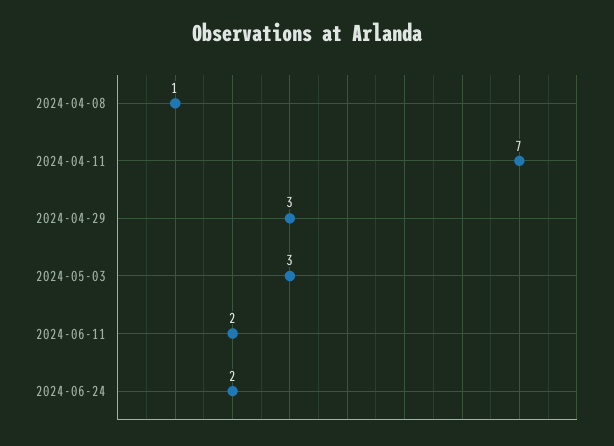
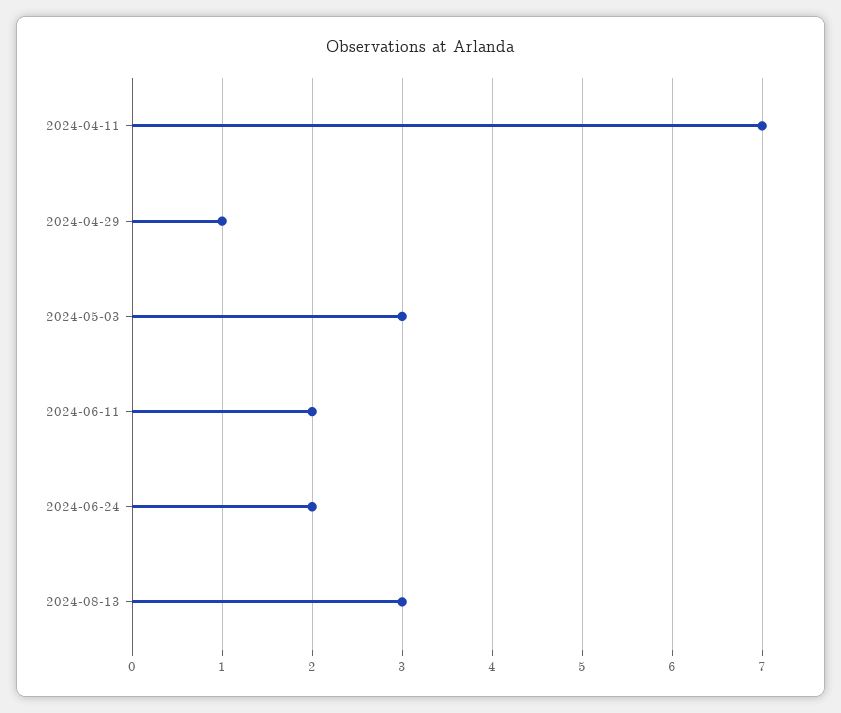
2024-04-08: 1 -> none
2024-04-29: 3 -> 1
2024-08-13: none -> 3

